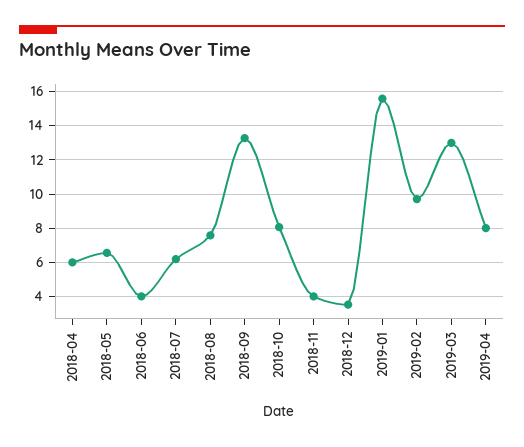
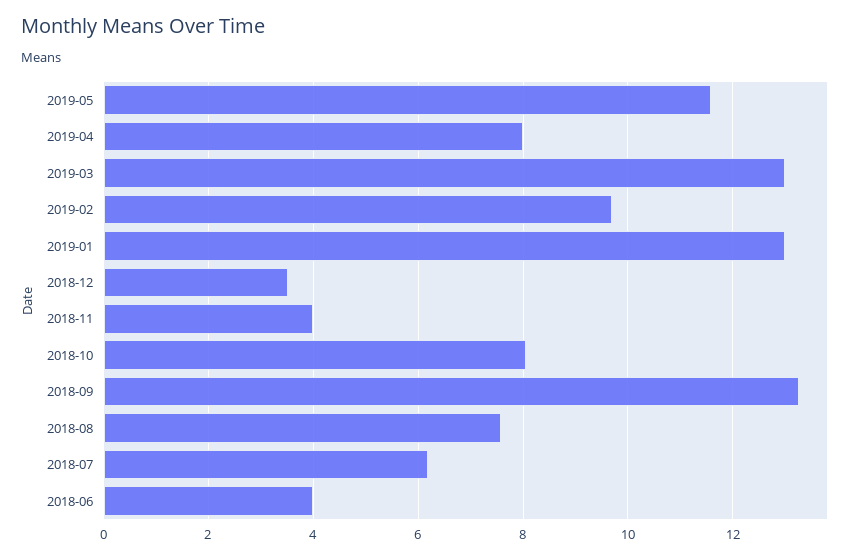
2018-04: 6 -> none
2018-05: 6.5 -> none
2019-01: 15.5 -> 13
2019-05: none -> 11.6

